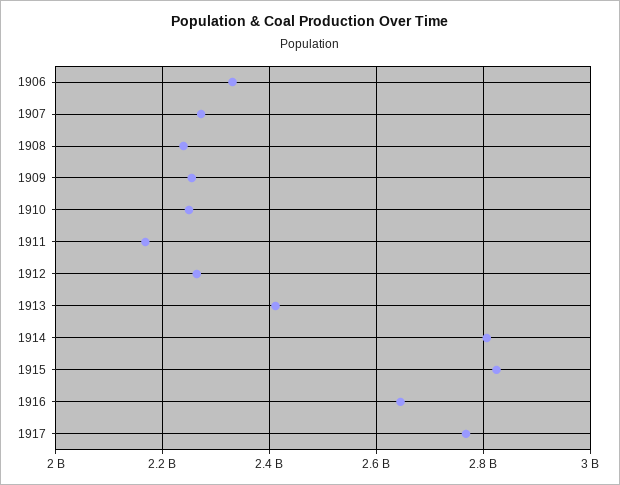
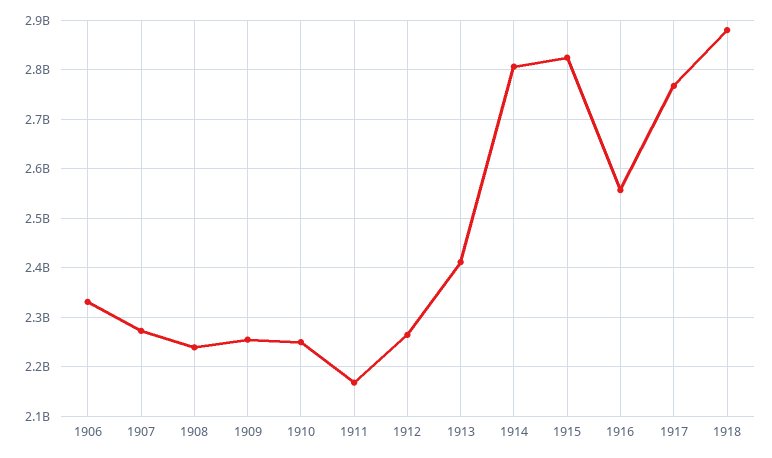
1916: 2640000000 -> 2560000000
1918: none -> 2880000000

